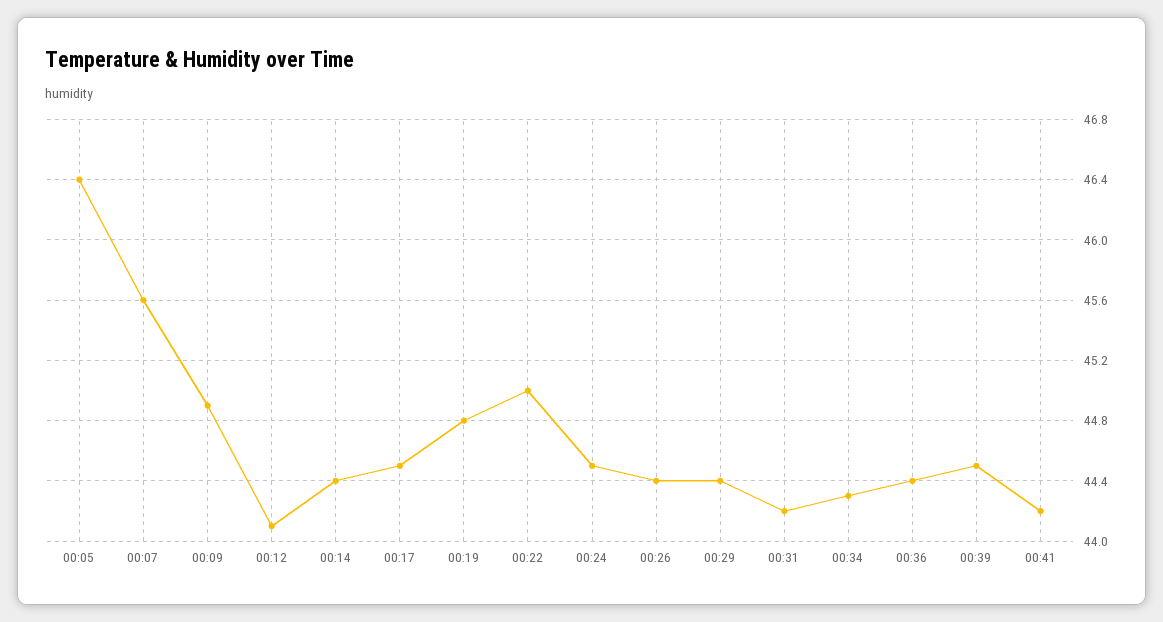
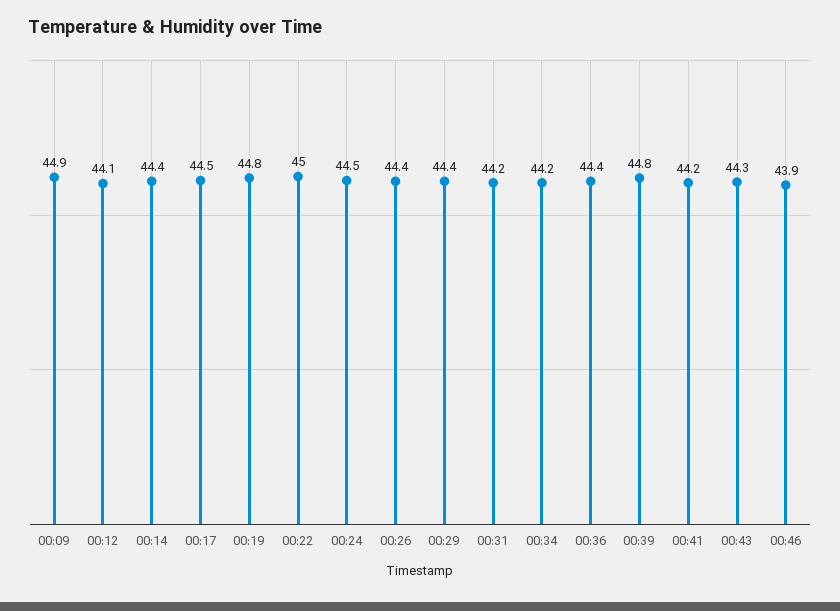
00:05: 46.4 -> none
00:07: 45.6 -> none
00:34: 44.3 -> 44.2
00:39: 44.5 -> 44.8
00:43: none -> 44.3
00:46: none -> 43.9

